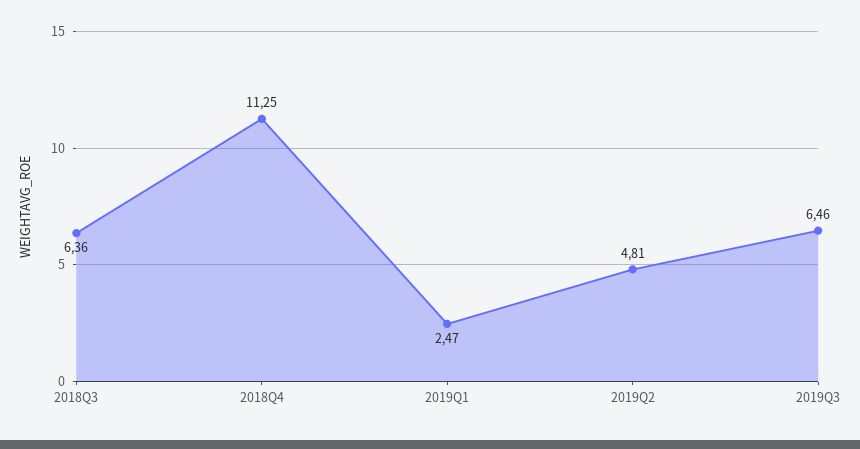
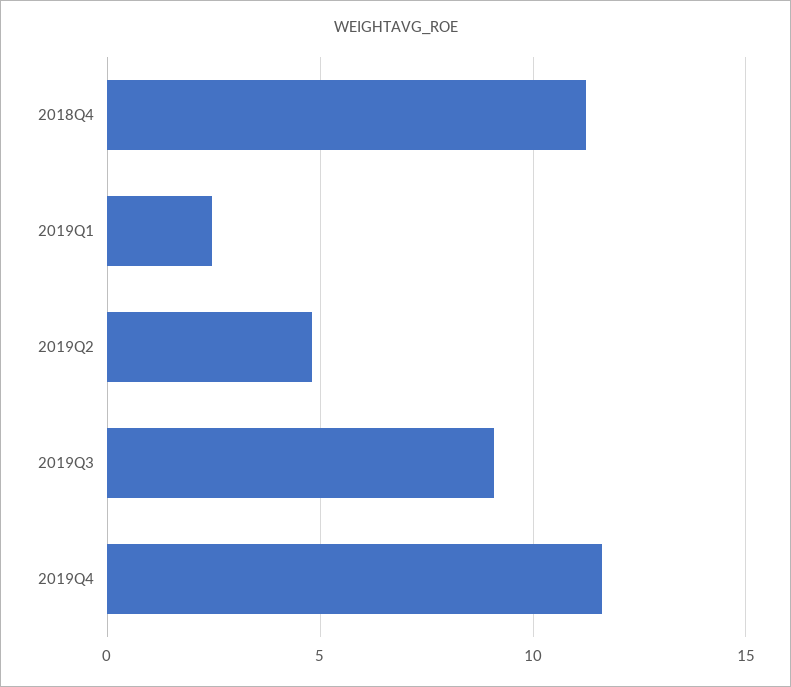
2018Q3: 6.36 -> none
2019Q3: 6.46 -> 9
2019Q4: none -> 11.5

